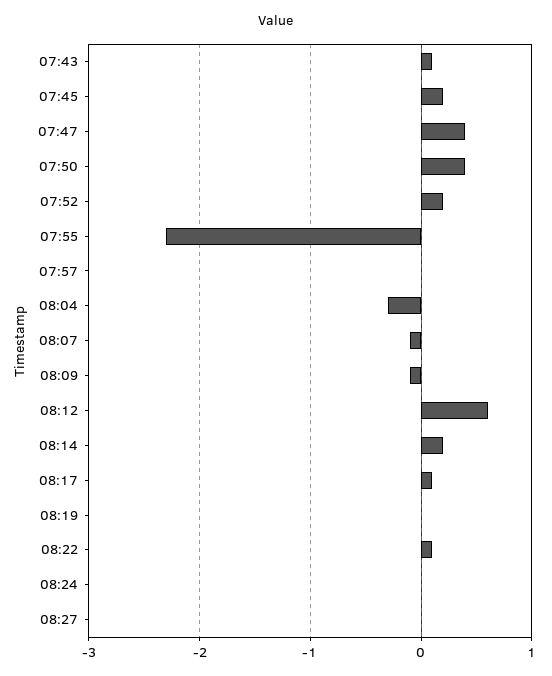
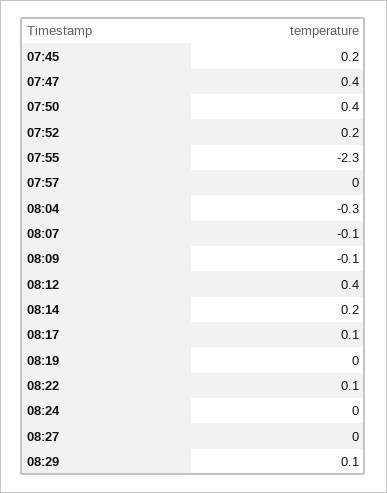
07:43: 0.1 -> none
08:12: 0.6 -> 0.4
08:29: none -> 0.1

